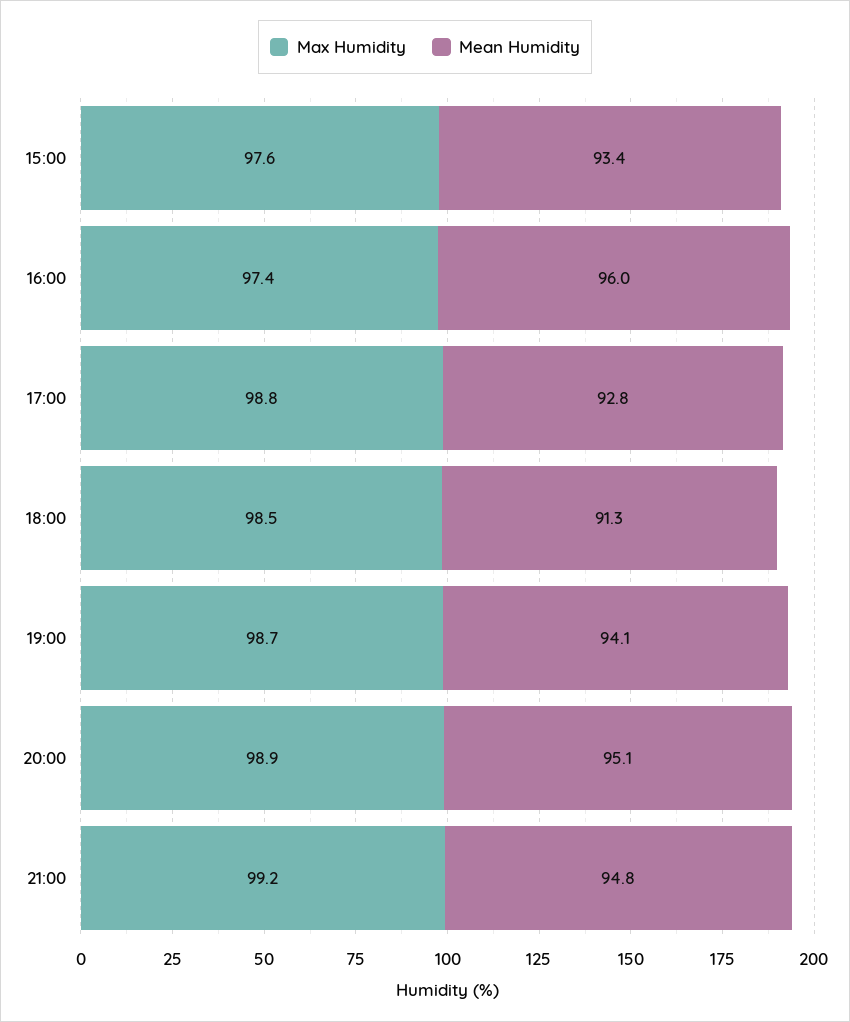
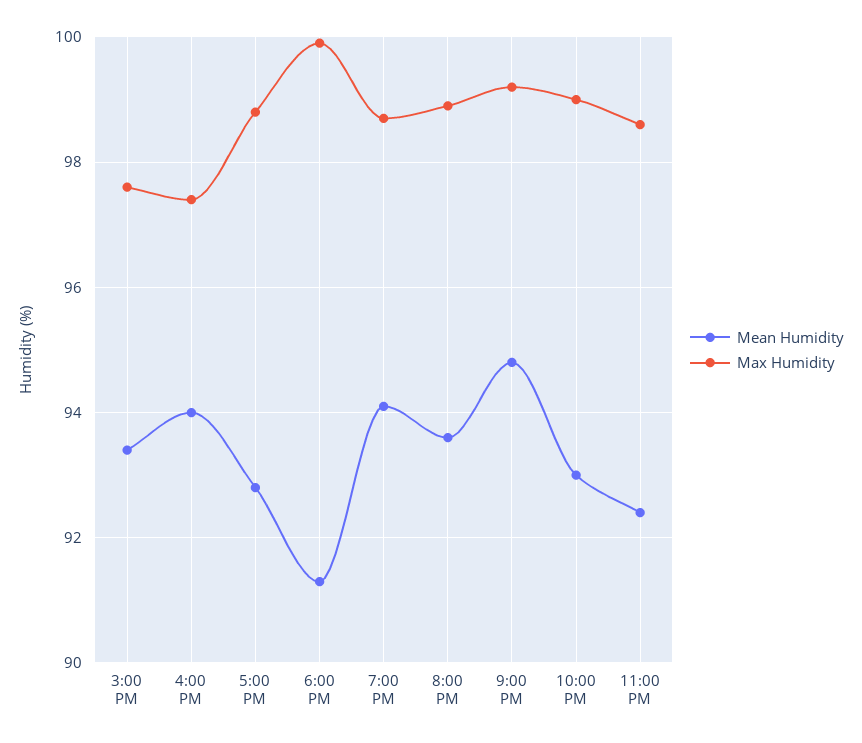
Mean Humidity, 16:00: 96 -> 94
Max Humidity, 18:00: 98.5 -> 100
Mean Humidity, 20:00: 95.1 -> 93.5
Mean Humidity, 10:00 PM: none -> 93
Max Humidity, 10:00 PM: none -> 99
Mean Humidity, 11:00 PM: none -> 92.5
Max Humidity, 11:00 PM: none -> 98.5

